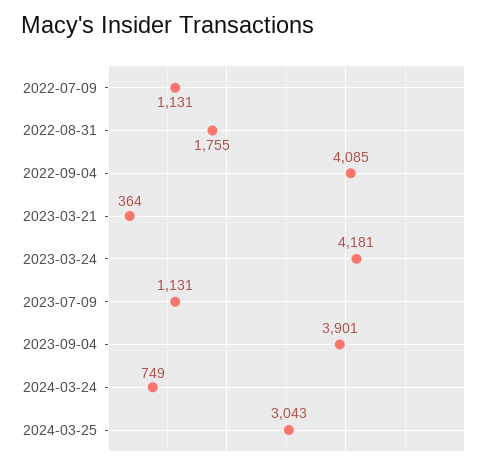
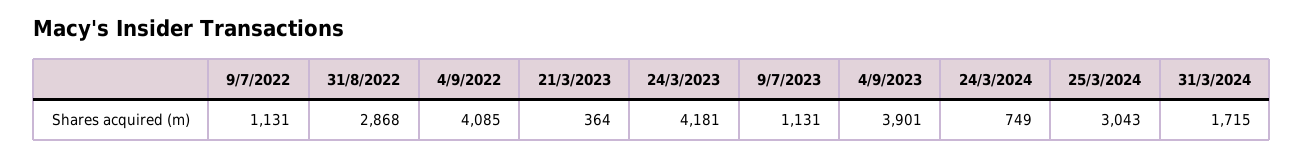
2022-08-31: 1755 -> 2868
31/3/2024: none -> 1715

